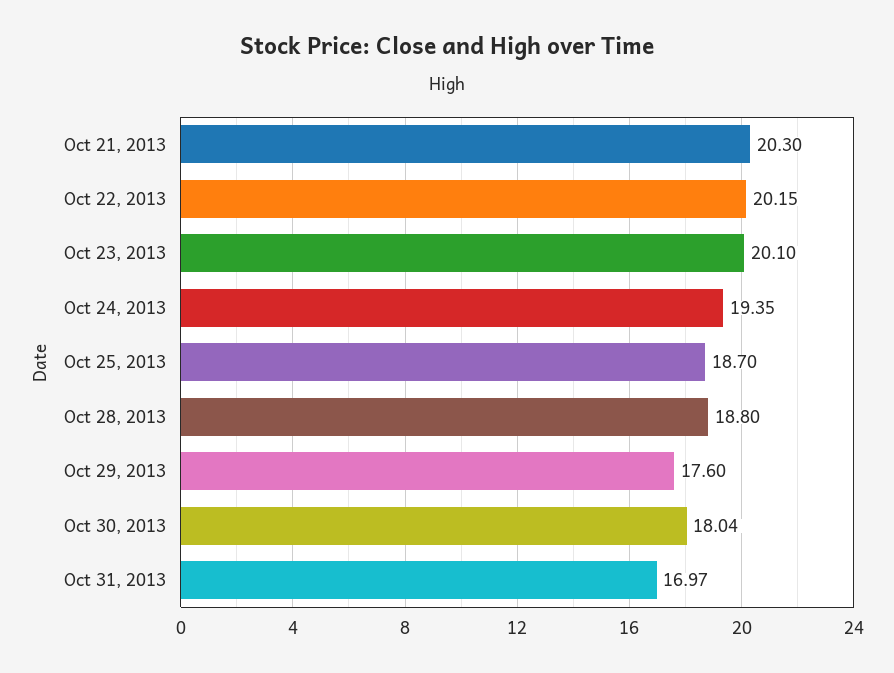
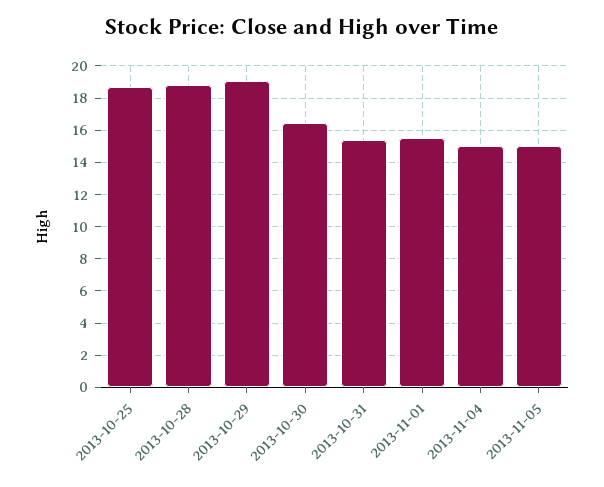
Oct 21, 2013: 20.3 -> none
Oct 22, 2013: 20.15 -> none
Oct 23, 2013: 20.1 -> none
Oct 24, 2013: 19.35 -> none
Oct 29, 2013: 17.6 -> 19
Oct 30, 2013: 18.04 -> 16.5
Oct 31, 2013: 16.97 -> 15.5
2013-11-01: none -> 15.5
2013-11-04: none -> 15
2013-11-05: none -> 15

